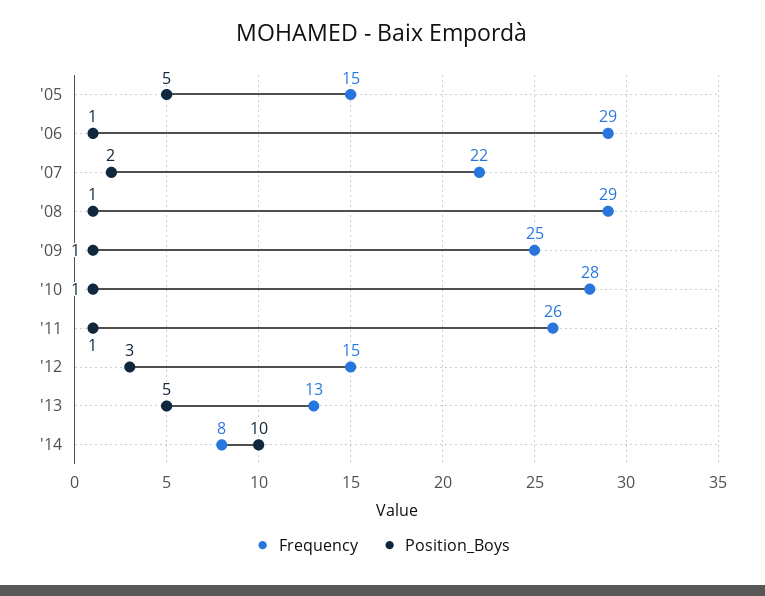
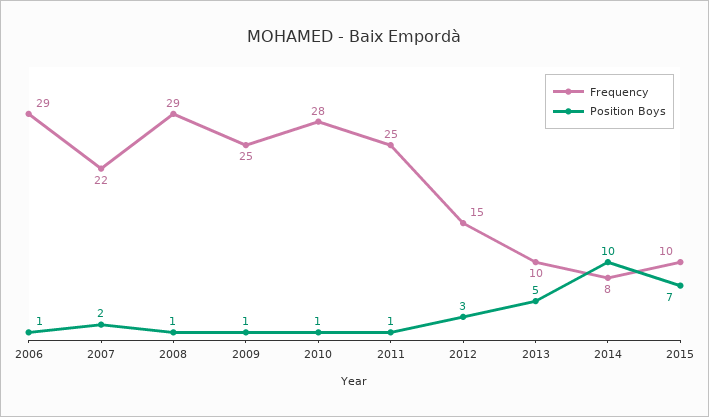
Frequency, '05: 15 -> none
Position_Boys, '05: 5 -> none
Frequency, '11: 26 -> 25
Frequency, '13: 13 -> 10
Frequency, 2015: none -> 10
Position_Boys, 2015: none -> 7

